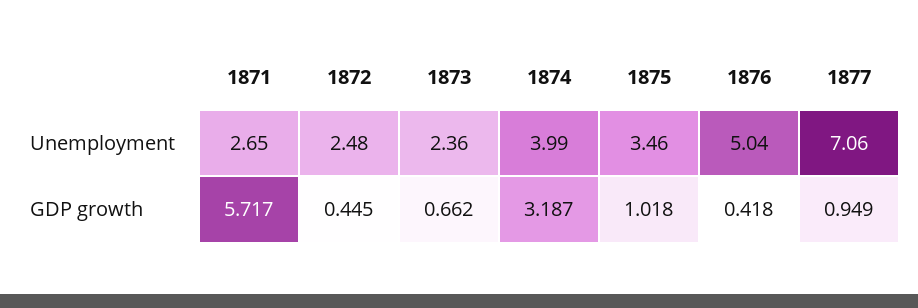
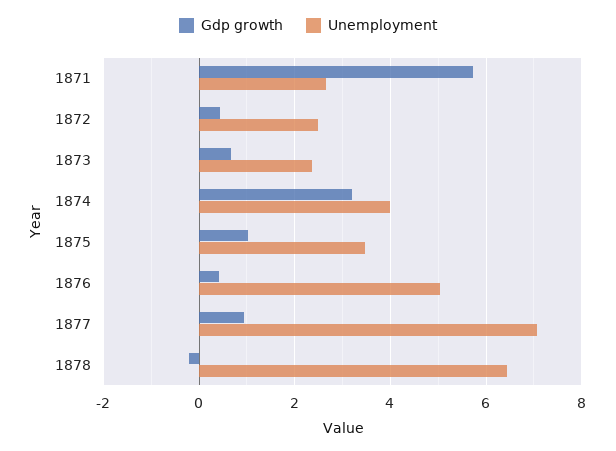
GDP growth, 1878: none -> -0.2
Unemployment, 1878: none -> 6.4

